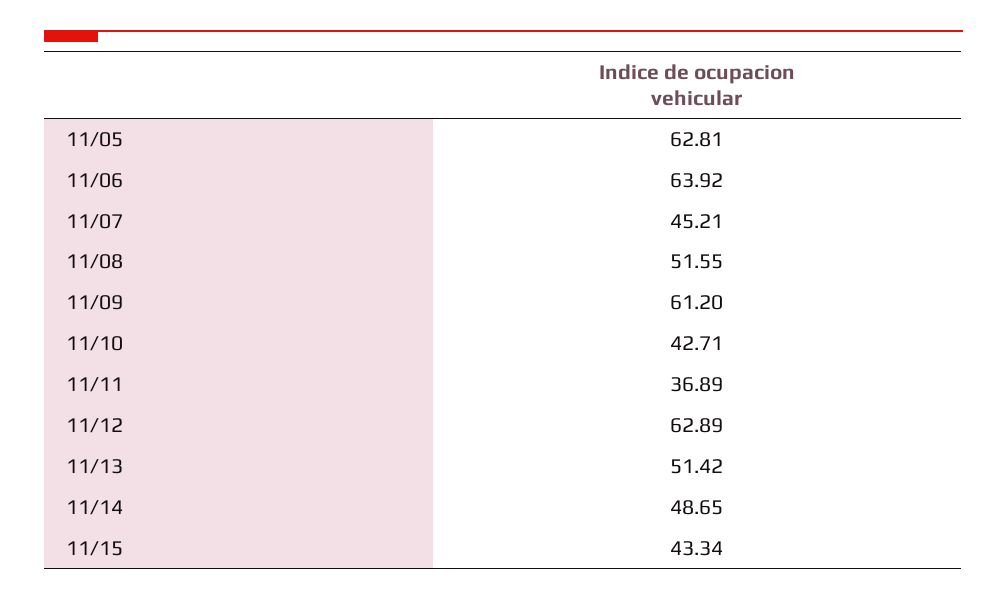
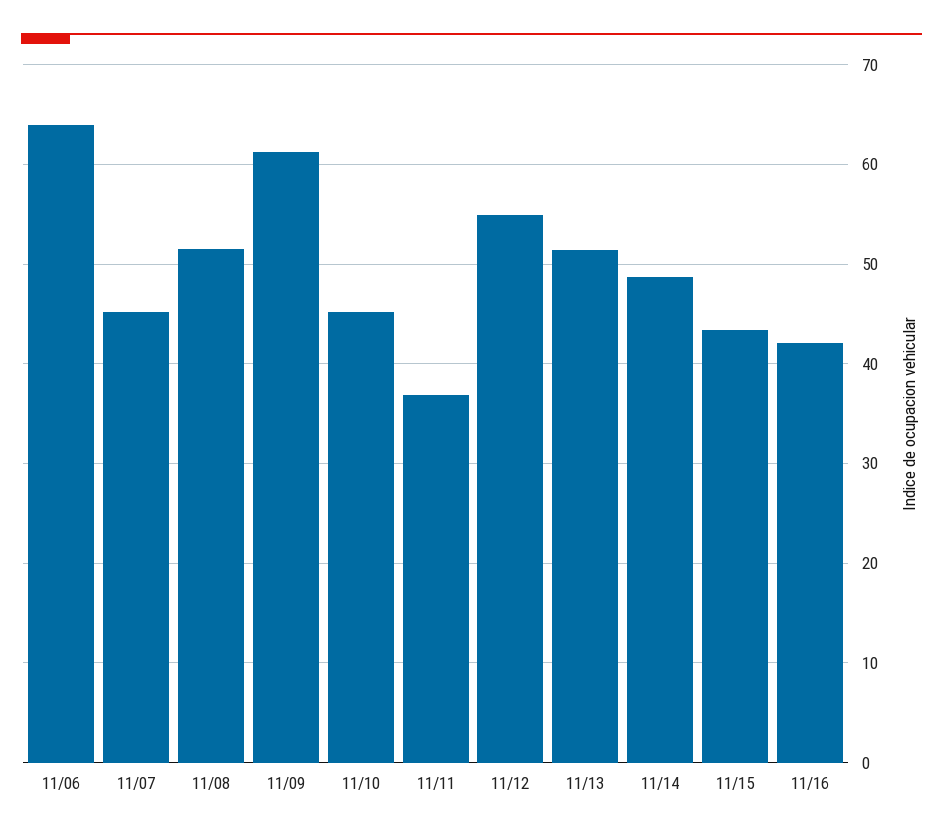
11/05: 62.81 -> none
11/10: 42.71 -> 45
11/12: 62.89 -> 55
11/16: none -> 42

